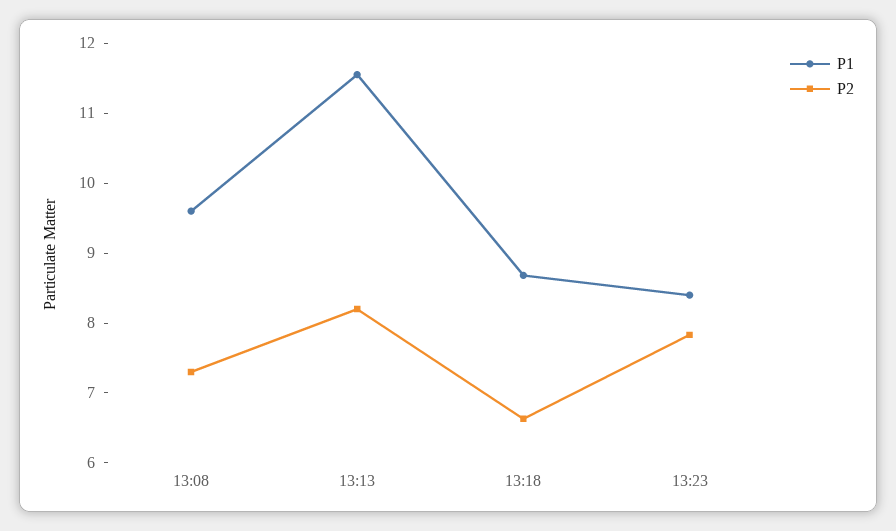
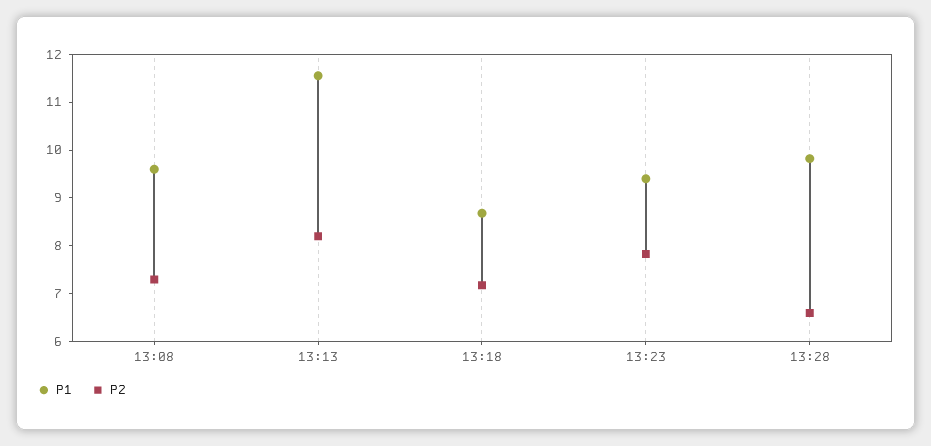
P2, 13:18: 6.6 -> 7.2
P1, 13:23: 8.4 -> 9.4
P1, 13:28: none -> 9.8
P2, 13:28: none -> 6.6

